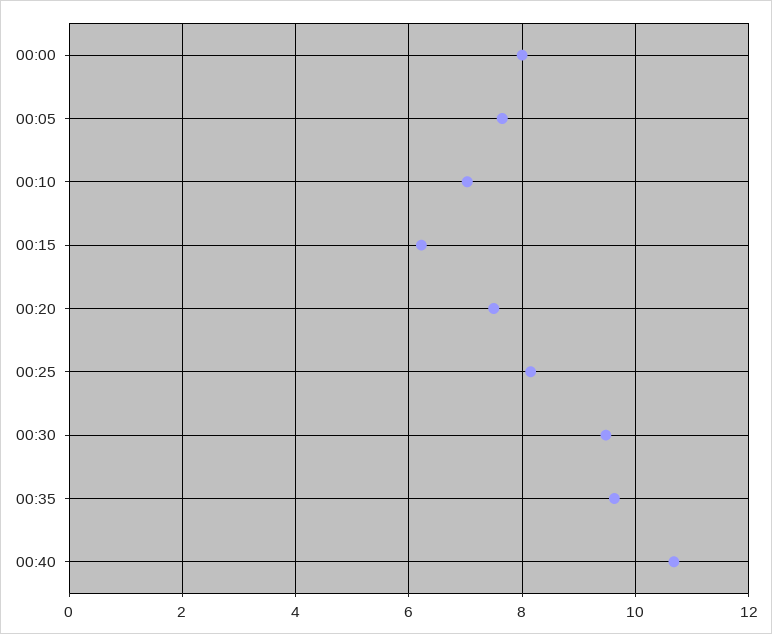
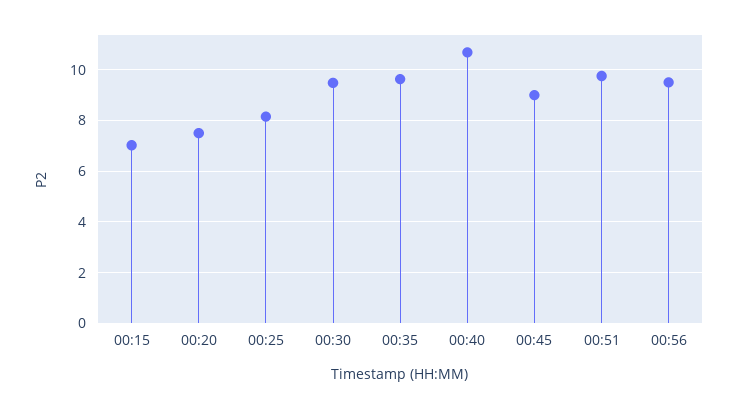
00:00: 8 -> none
00:05: 7.6 -> none
00:10: 7 -> none
00:15: 6.2 -> 7
00:45: none -> 9
00:51: none -> 9.75
00:56: none -> 9.5

